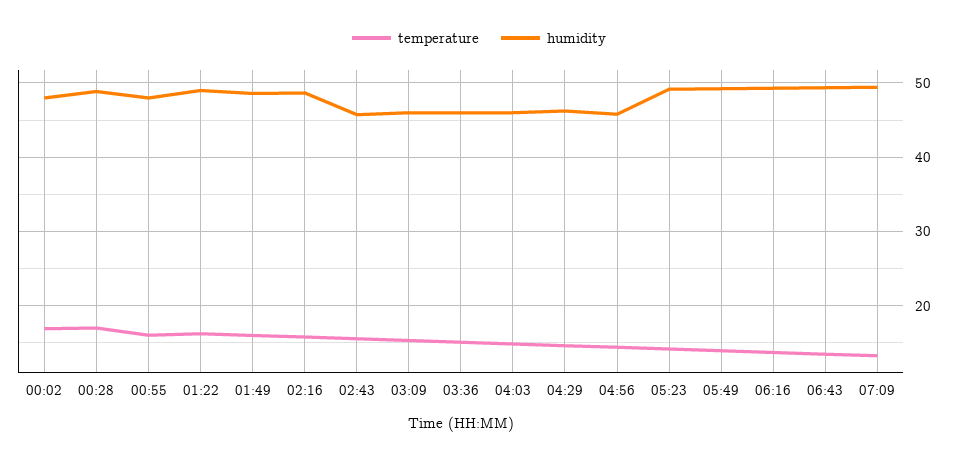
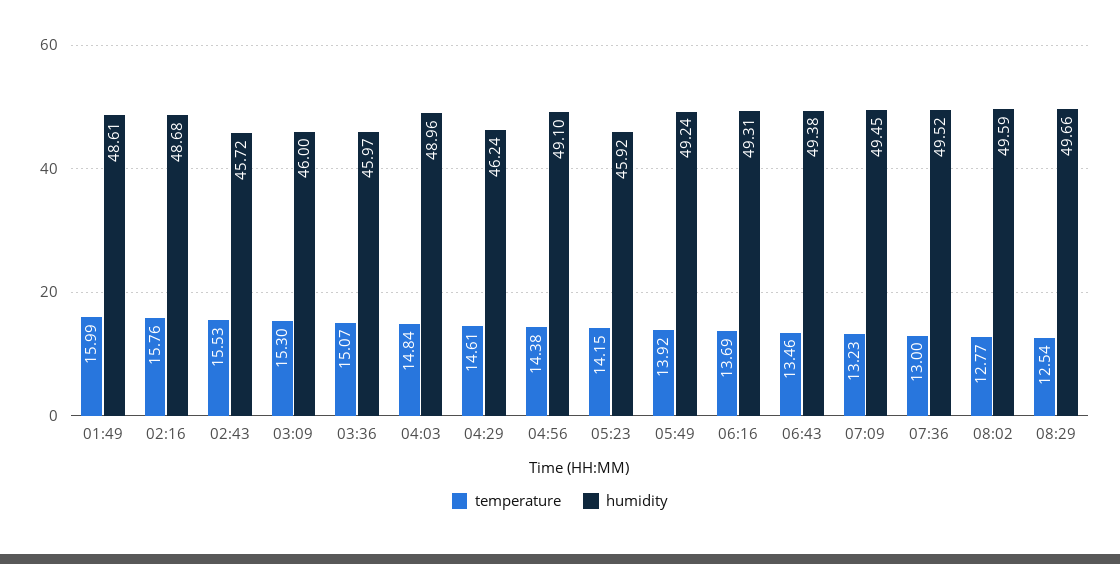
temperature, 00:02: 17 -> none
humidity, 00:02: 48 -> none
temperature, 00:28: 17 -> none
humidity, 00:28: 49 -> none
temperature, 00:55: 16 -> none
humidity, 00:55: 48 -> none
temperature, 01:22: 16 -> none
humidity, 01:22: 49 -> none
humidity, 04:03: 46 -> 48.96
humidity, 04:56: 46 -> 49.1
humidity, 05:23: 49 -> 45.92
temperature, 07:36: none -> 13
humidity, 07:36: none -> 49.52
temperature, 08:02: none -> 12.77
humidity, 08:02: none -> 49.59
temperature, 08:29: none -> 12.54
humidity, 08:29: none -> 49.66

